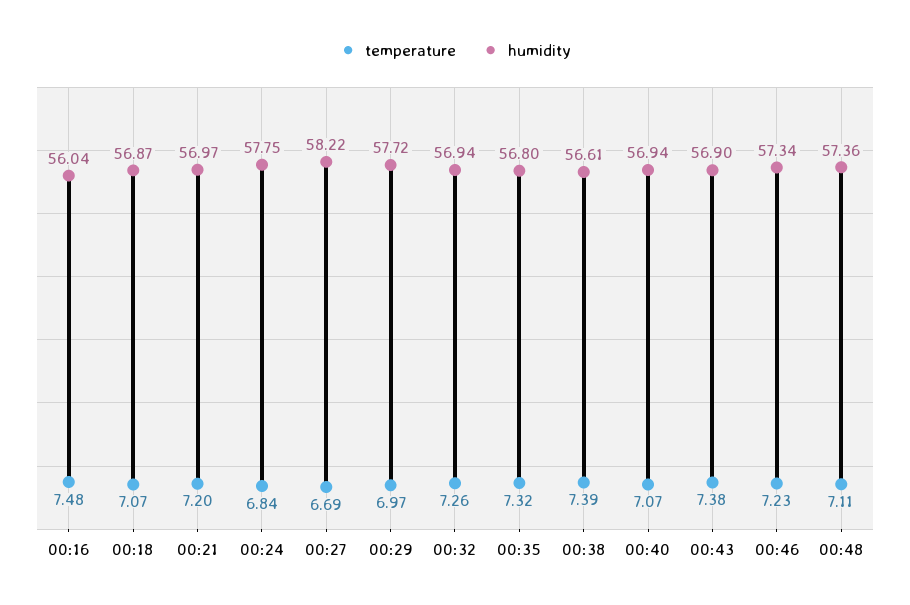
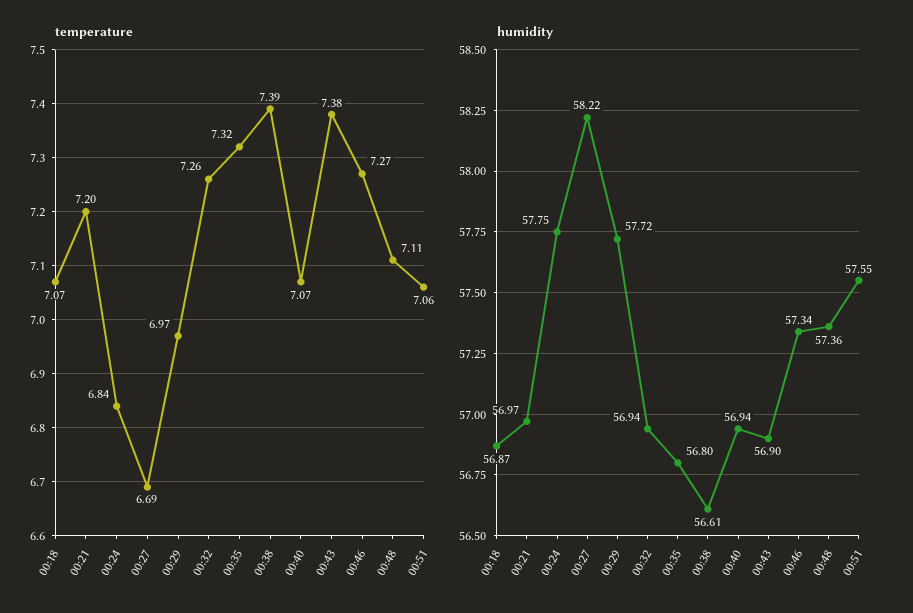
temperature, 00:16: 7.48 -> none
humidity, 00:16: 56.04 -> none
temperature, 00:46: 7.23 -> 7.27
temperature, 00:51: none -> 7.06
humidity, 00:51: none -> 57.55

